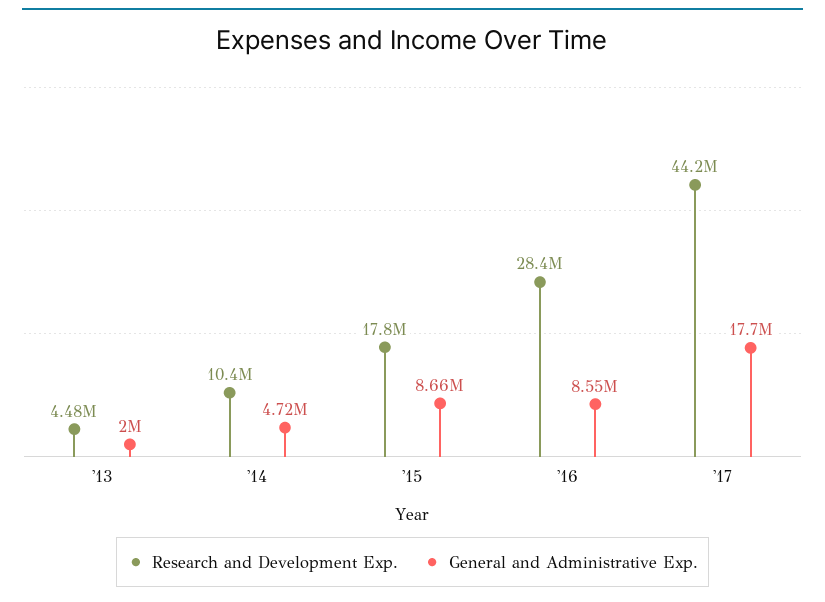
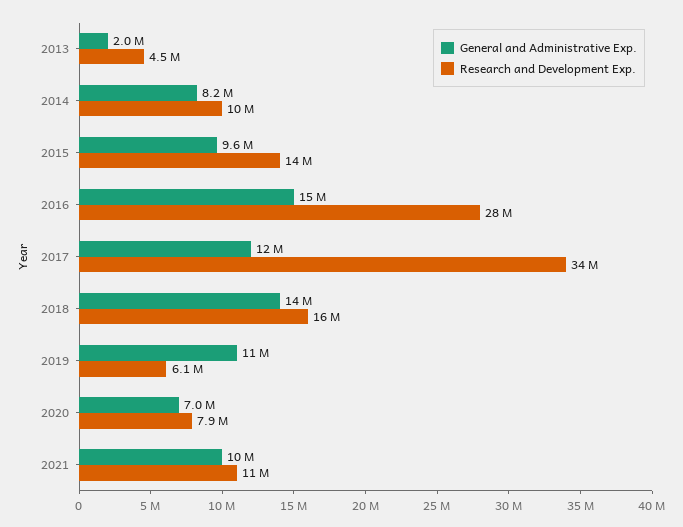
General and Administrative Exp., '14: 4720000 -> 8200000
Research and Development Exp., '15: 17800000 -> 14000000
General and Administrative Exp., '15: 8660000 -> 9600000
General and Administrative Exp., '16: 8550000 -> 15000000
Research and Development Exp., '17: 44200000 -> 34000000
General and Administrative Exp., '17: 17700000 -> 12000000
General and Administrative Exp., 2018: none -> 14000000
Research and Development Exp., 2018: none -> 16000000
General and Administrative Exp., 2019: none -> 11000000
Research and Development Exp., 2019: none -> 6100000
General and Administrative Exp., 2020: none -> 7000000
Research and Development Exp., 2020: none -> 7900000
General and Administrative Exp., 2021: none -> 10000000
Research and Development Exp., 2021: none -> 11000000

